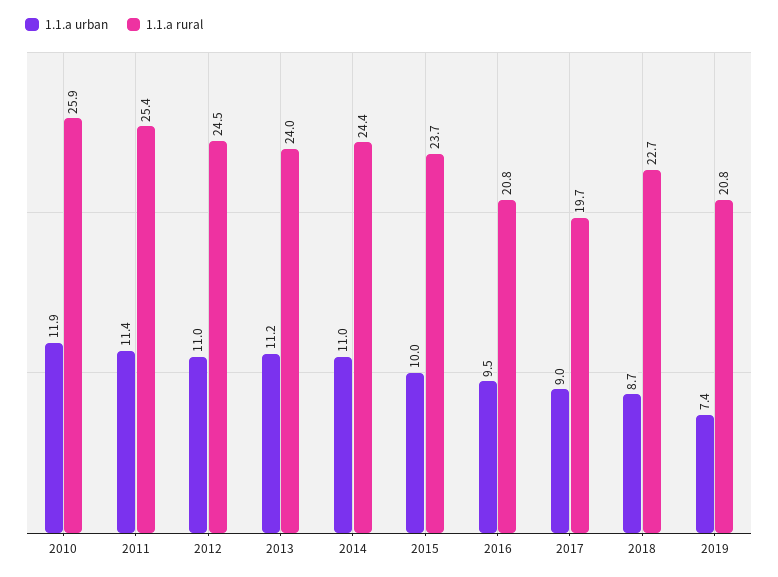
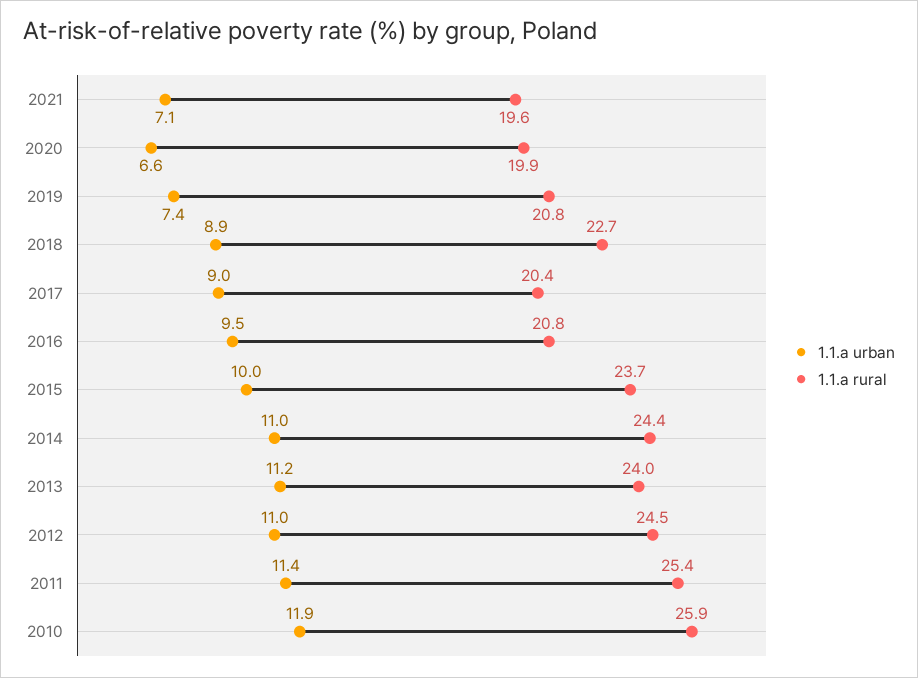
1.1.a rural, 2017: 19.7 -> 20.4
1.1.a urban, 2018: 8.7 -> 8.9
1.1.a urban, 2021: none -> 7.1
1.1.a rural, 2021: none -> 19.6
1.1.a urban, 2020: none -> 6.6
1.1.a rural, 2020: none -> 19.9

